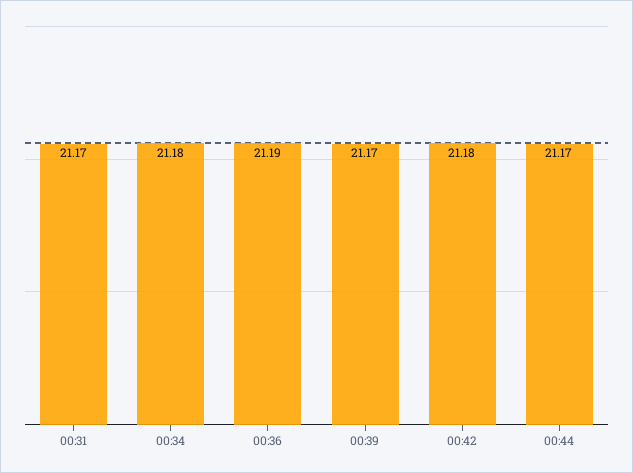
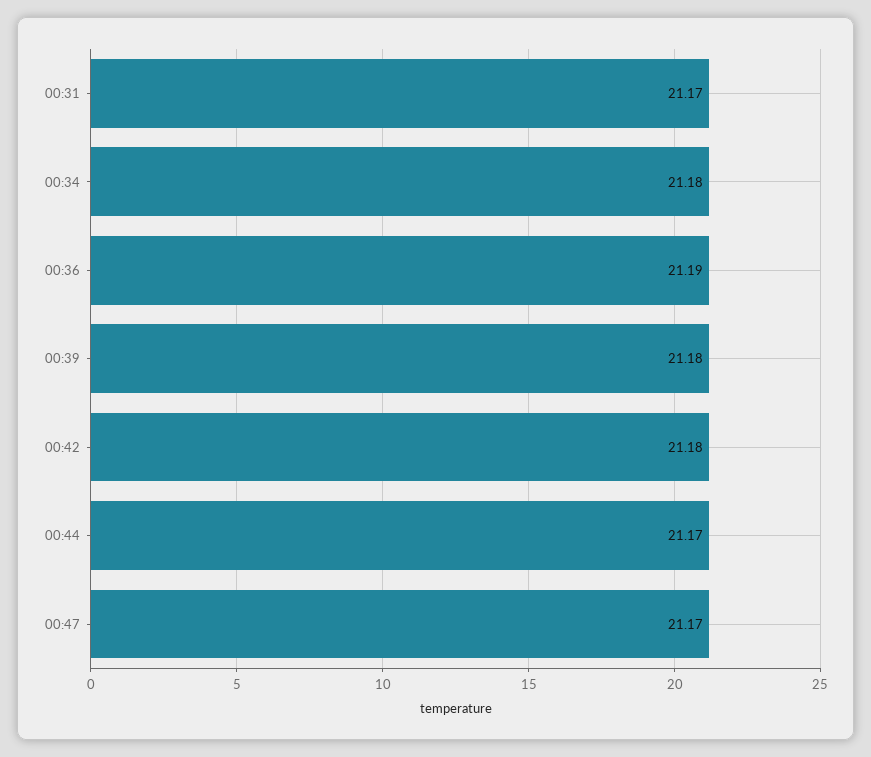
00:39: 21.17 -> 21.18
00:47: none -> 21.17

